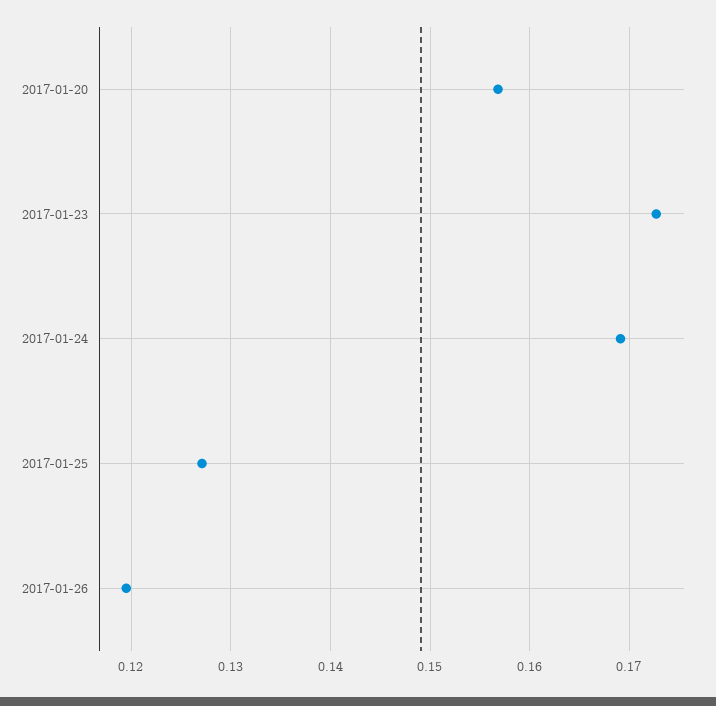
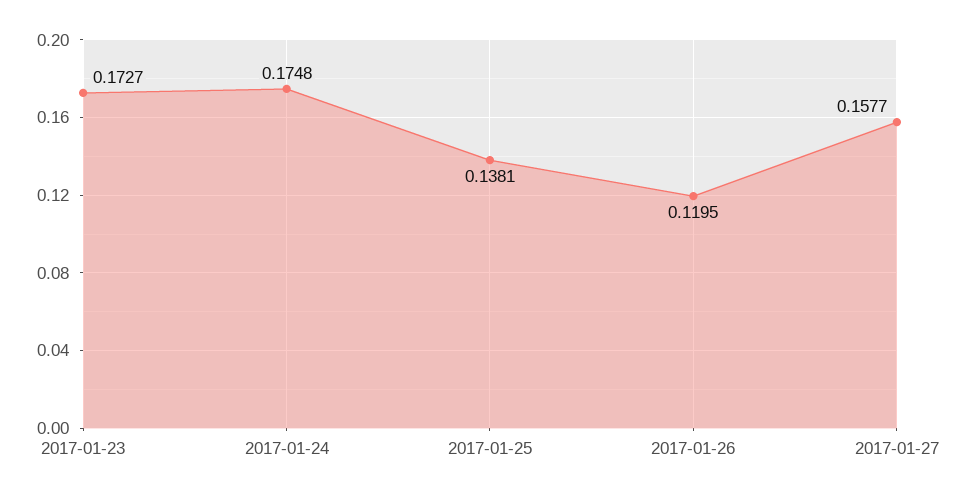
2017-01-20: 0.157 -> none
2017-01-24: 0.169 -> 0.1748
2017-01-25: 0.127 -> 0.1381
2017-01-27: none -> 0.1577

